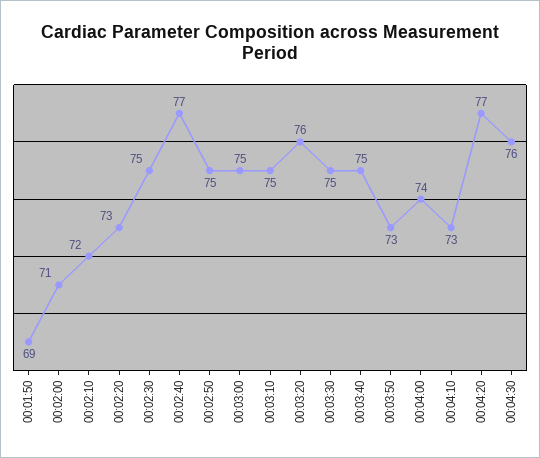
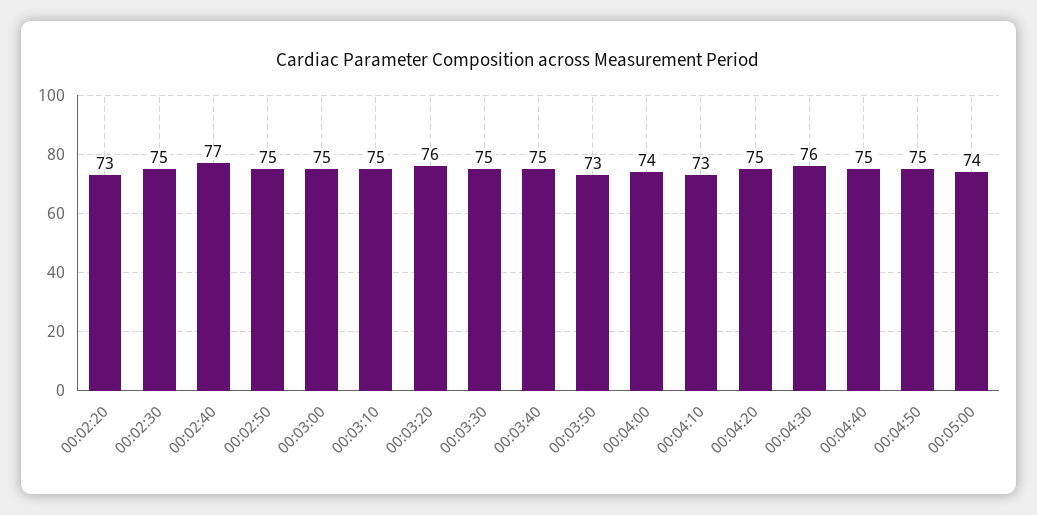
00:01:50: 69 -> none
00:02:00: 71 -> none
00:02:10: 72 -> none
00:04:20: 77 -> 75
00:04:40: none -> 75
00:04:50: none -> 75
00:05:00: none -> 74

